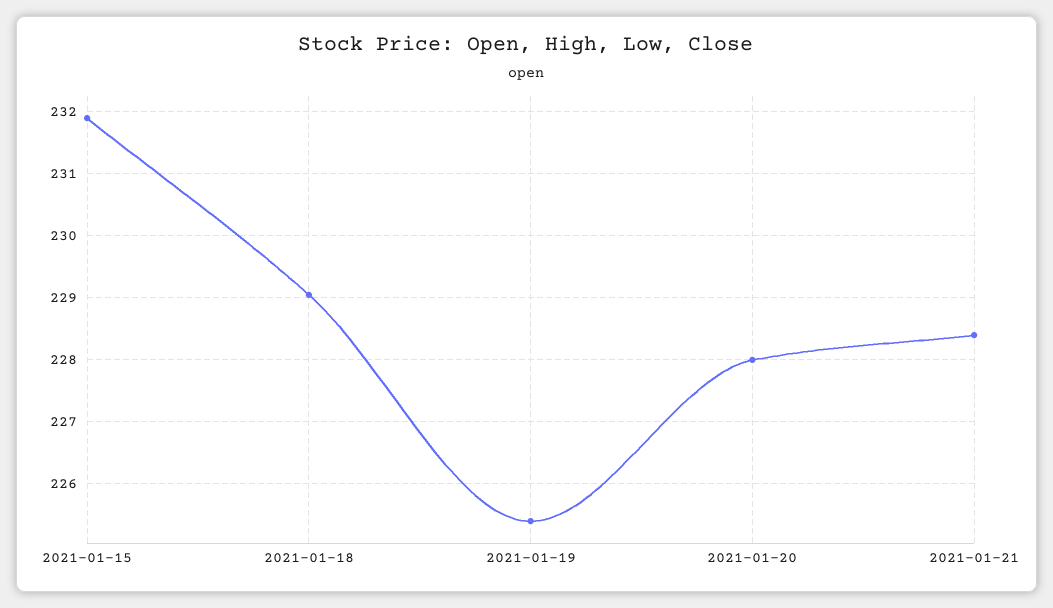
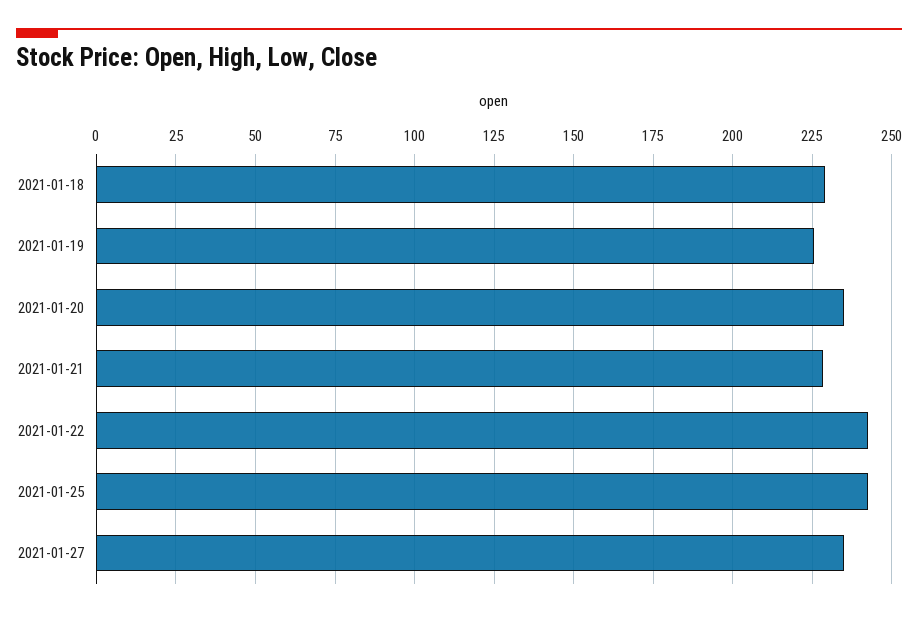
2021-01-15: 231.9 -> none
2021-01-20: 228 -> 235
2021-01-22: none -> 242.5
2021-01-25: none -> 242.5
2021-01-27: none -> 235

